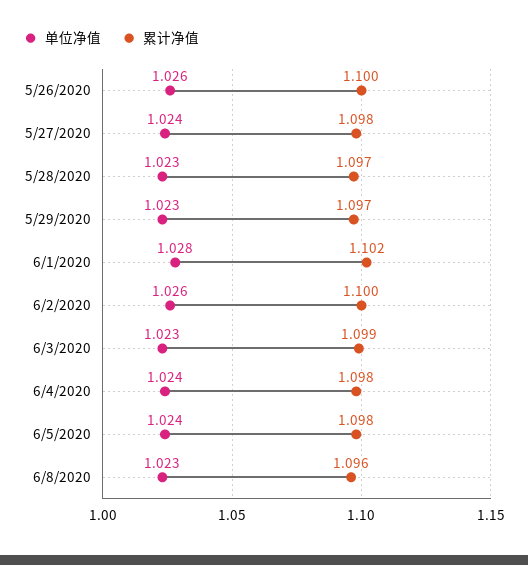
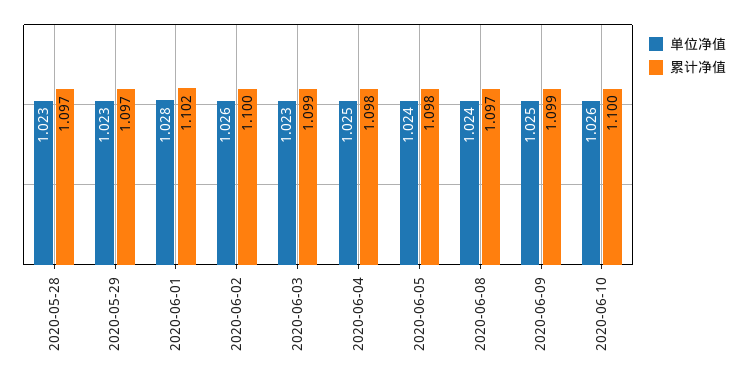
单位净值, 5/26/2020: 1.026 -> none
累计净值, 5/26/2020: 1.1 -> none
单位净值, 5/27/2020: 1.024 -> none
累计净值, 5/27/2020: 1.098 -> none
单位净值, 6/4/2020: 1.024 -> 1.025
单位净值, 6/8/2020: 1.023 -> 1.024
累计净值, 6/8/2020: 1.096 -> 1.097
单位净值, 2020-06-09: none -> 1.025
累计净值, 2020-06-09: none -> 1.099
单位净值, 2020-06-10: none -> 1.026
累计净值, 2020-06-10: none -> 1.1

